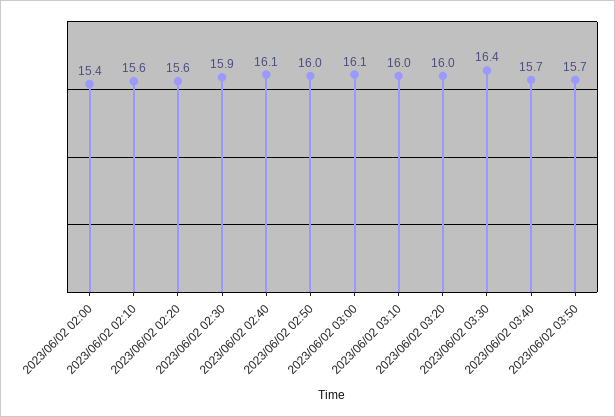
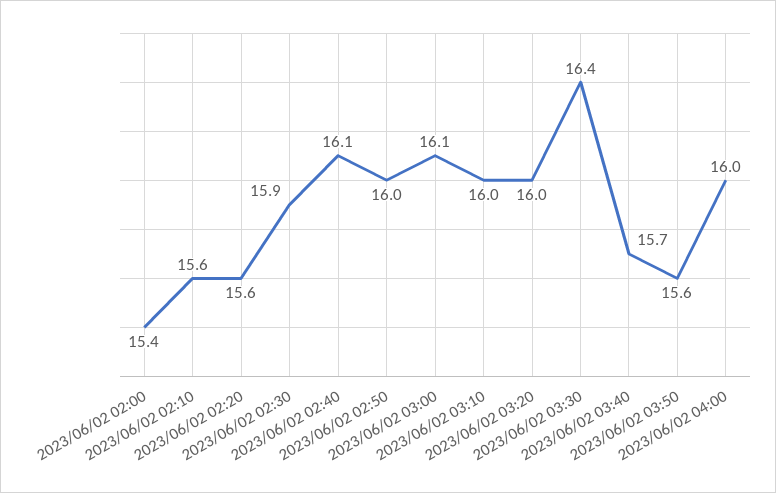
2023/06/02 03:50: 15.7 -> 15.6
2023/06/02 04:00: none -> 16

